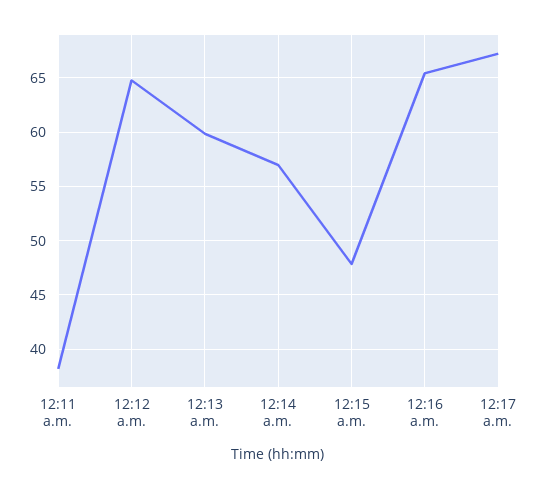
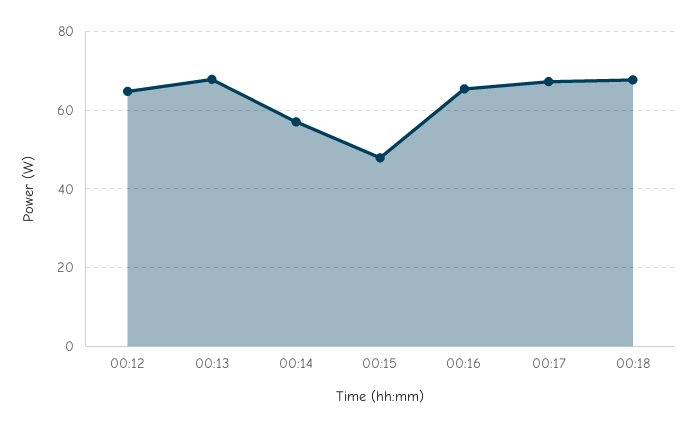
12:11 a.m.: 38 -> none
12:13 a.m.: 60 -> 68
00:18: none -> 68

